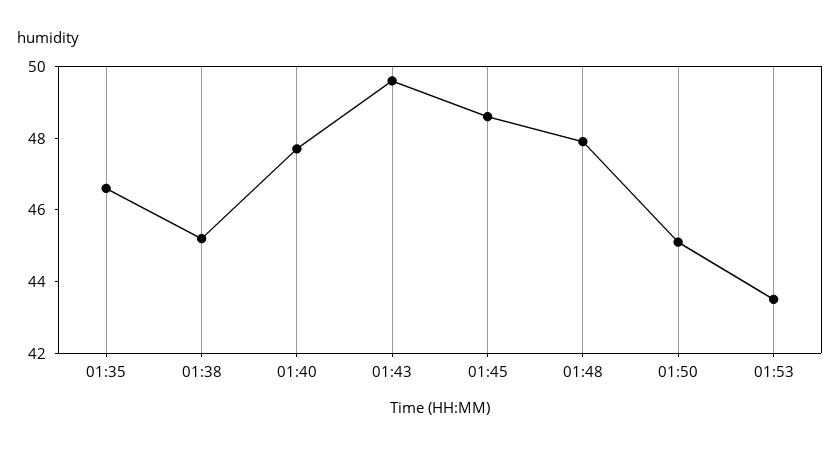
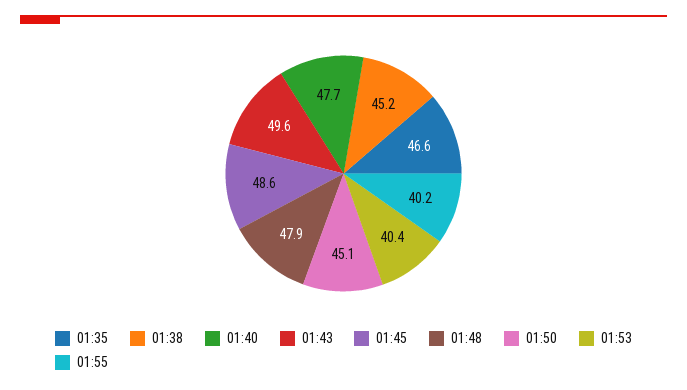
01:53: 43.5 -> 40.4
01:55: none -> 40.2

